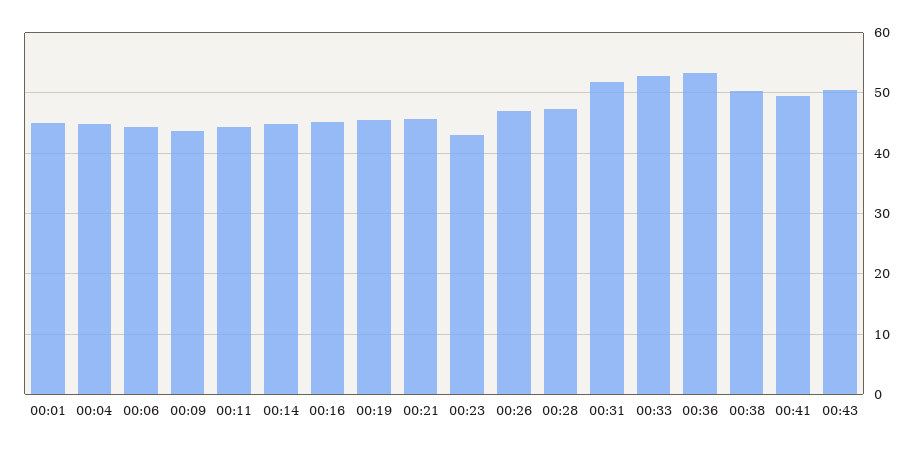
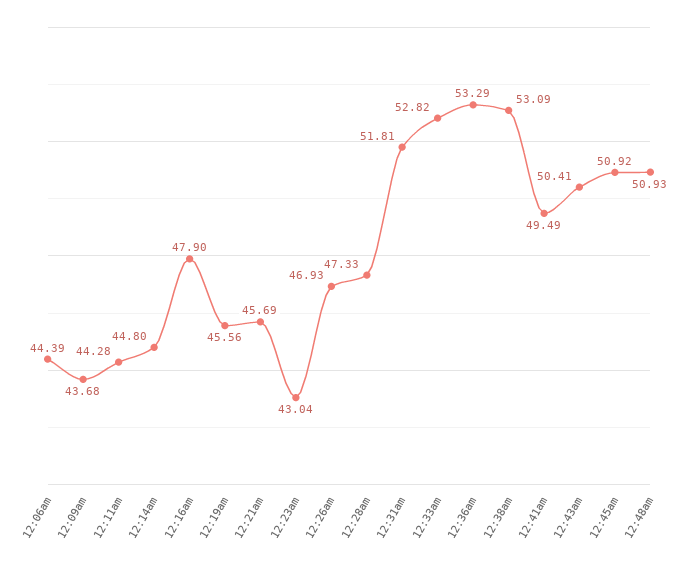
00:01: 45 -> none
00:04: 45 -> none
00:16: 45 -> 47.9
00:38: 50 -> 53.09
12:45am: none -> 50.92
12:48am: none -> 50.93

